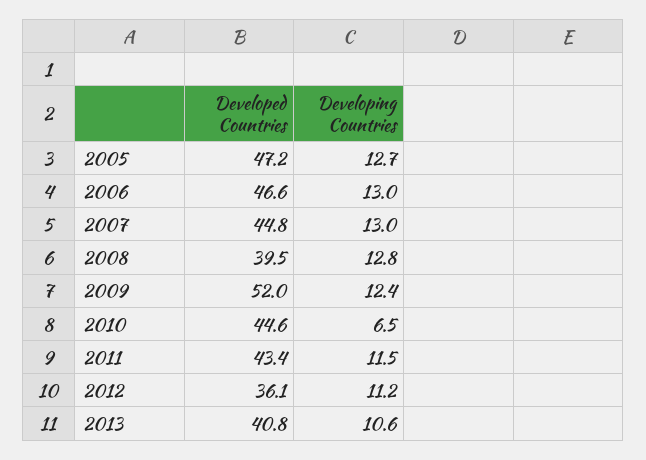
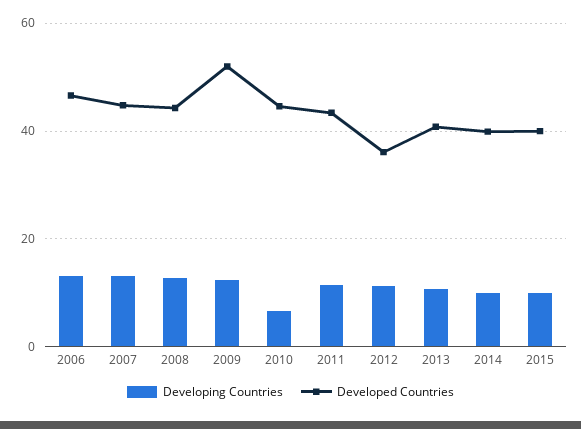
Developed Countries, 2005: 47.2 -> none
Developing Countries, 2005: 12.7 -> none
Developed Countries, 2008: 39.5 -> 44
Developing Countries, 2014: none -> 10
Developed Countries, 2014: none -> 40
Developing Countries, 2015: none -> 10
Developed Countries, 2015: none -> 40

